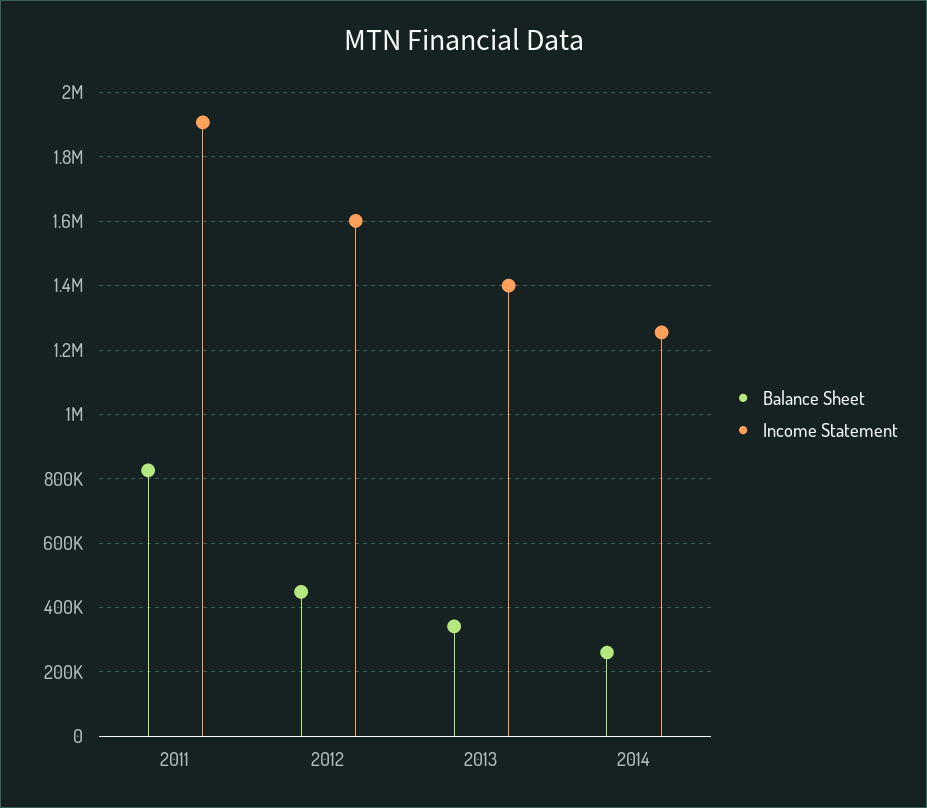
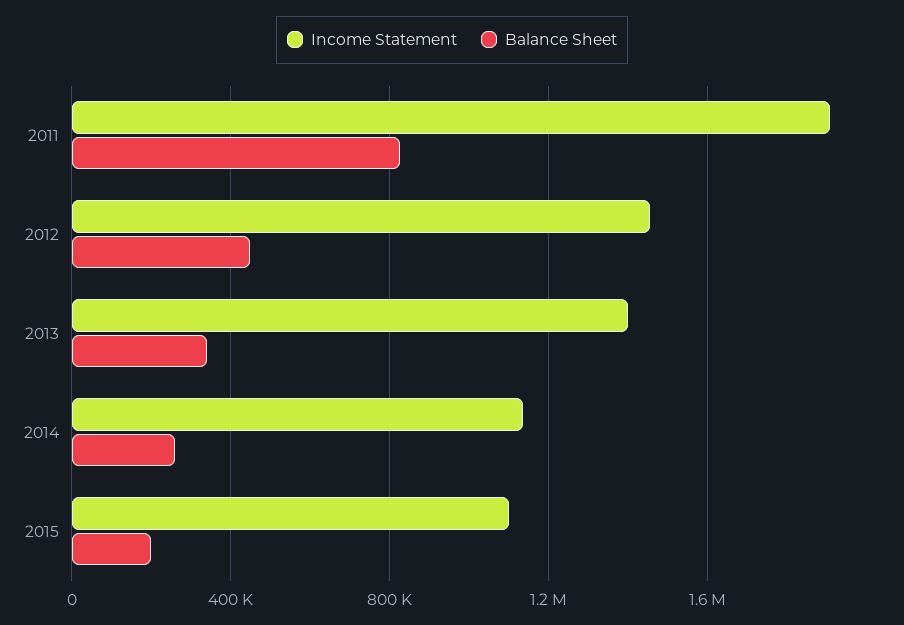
Income Statement, 2012: 1600000 -> 1450000
Income Statement, 2014: 1260000 -> 1150000
Income Statement, 2015: none -> 1100000
Balance Sheet, 2015: none -> 200000

